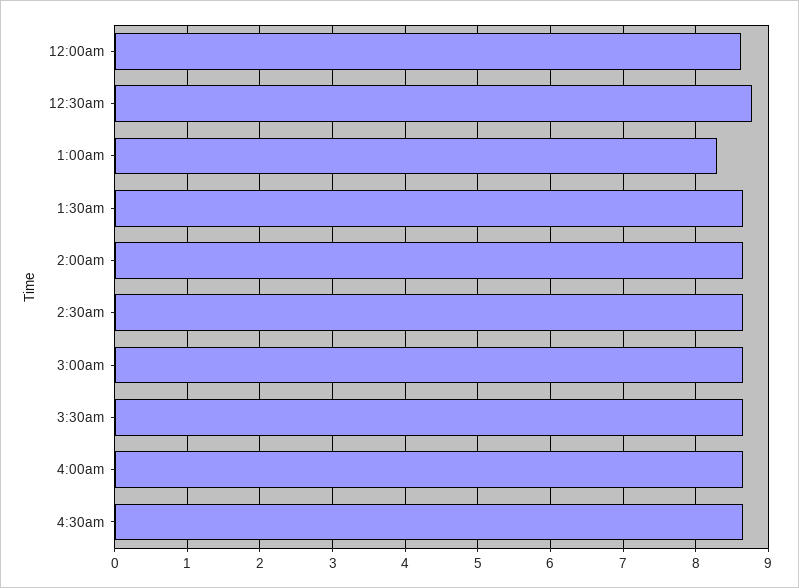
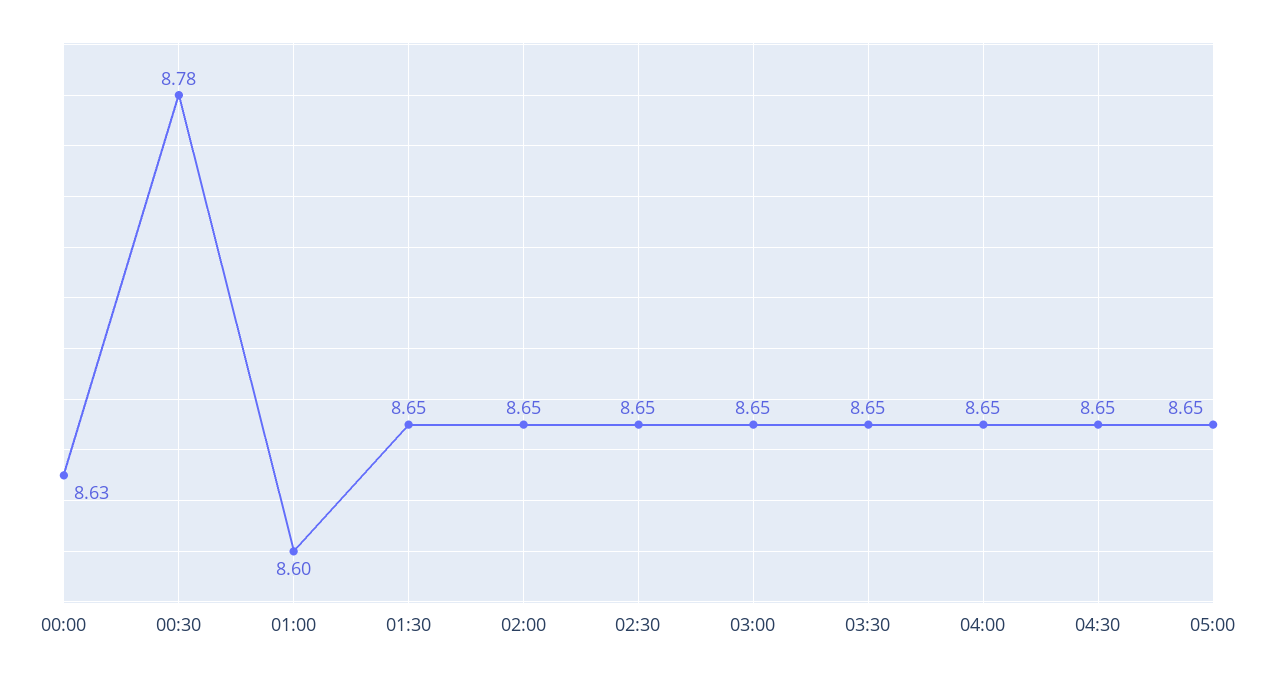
1:00am: 8.3 -> 8.6
05:00: none -> 8.65

